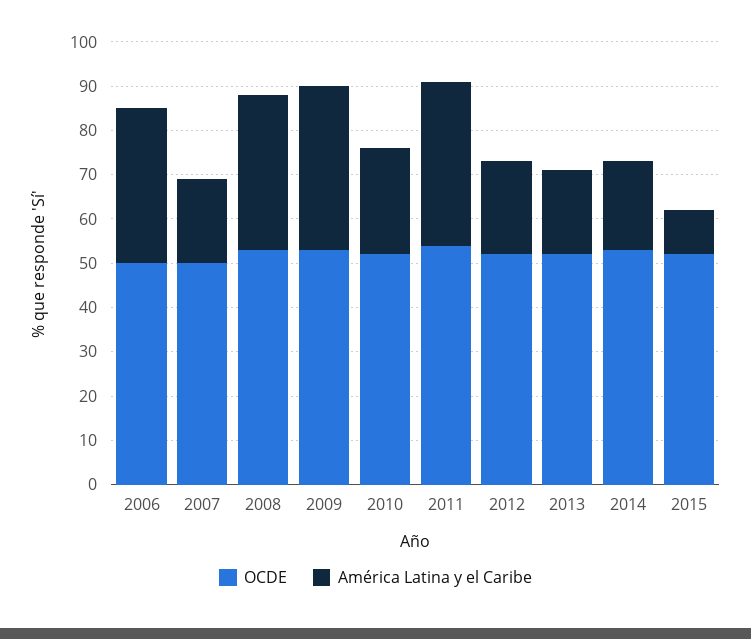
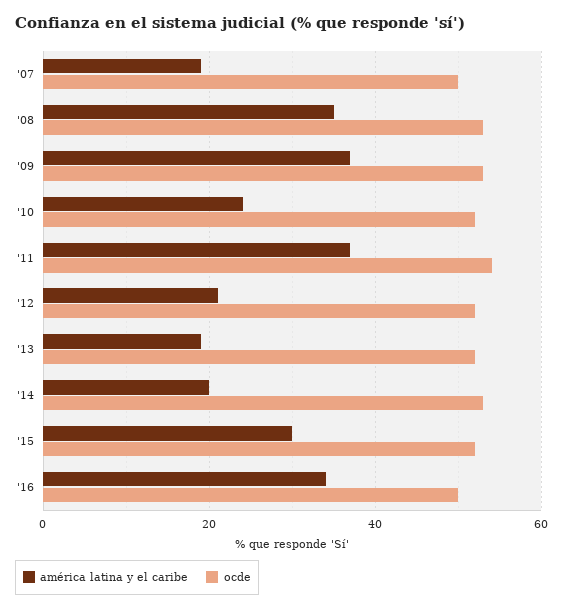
OCDE, 2006: 50 -> none
América Latina y el Caribe, 2006: 35 -> none
América Latina y el Caribe, 2015: 10 -> 30
América Latina y el Caribe, '16: none -> 35
OCDE, '16: none -> 50

